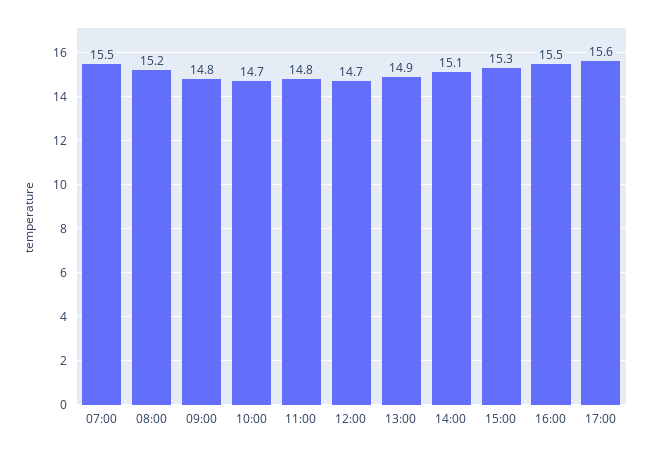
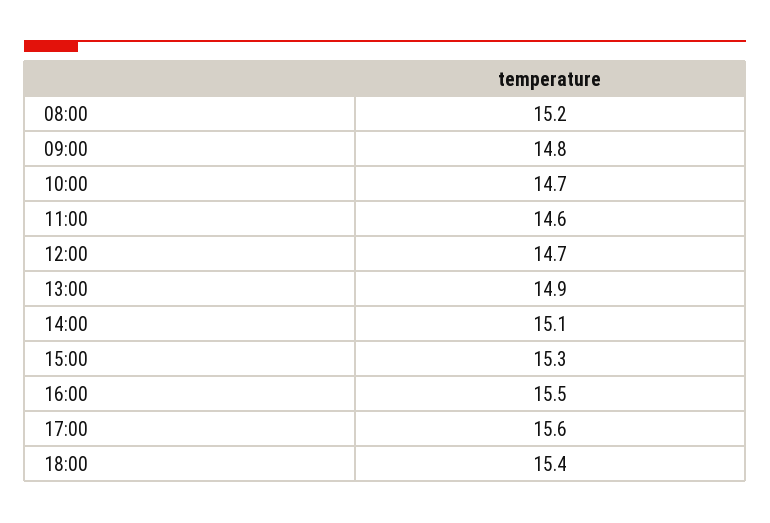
07:00: 15.5 -> none
11:00: 14.8 -> 14.6
18:00: none -> 15.4

